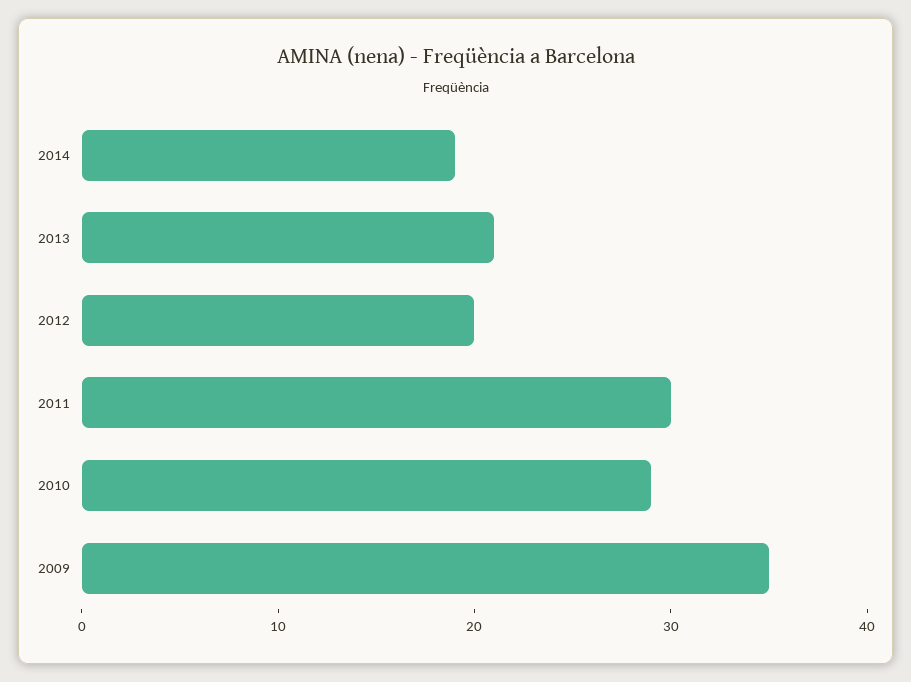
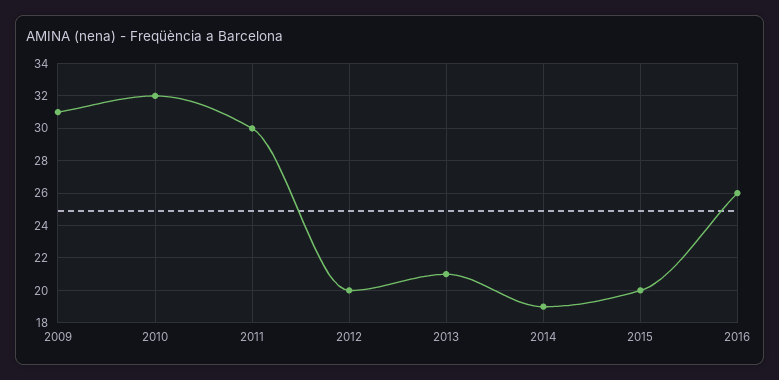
2010: 29 -> 32
2009: 35 -> 31
2015: none -> 20
2016: none -> 26

